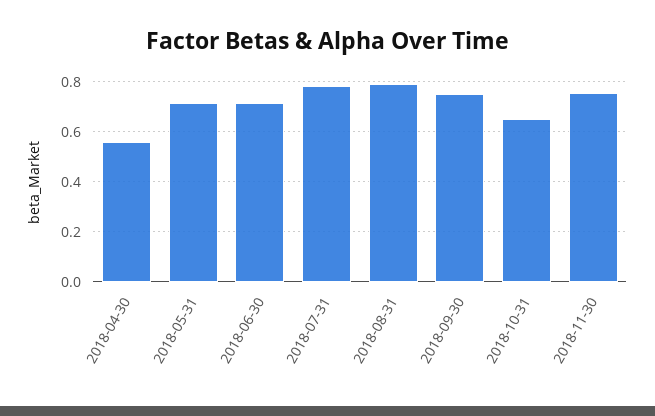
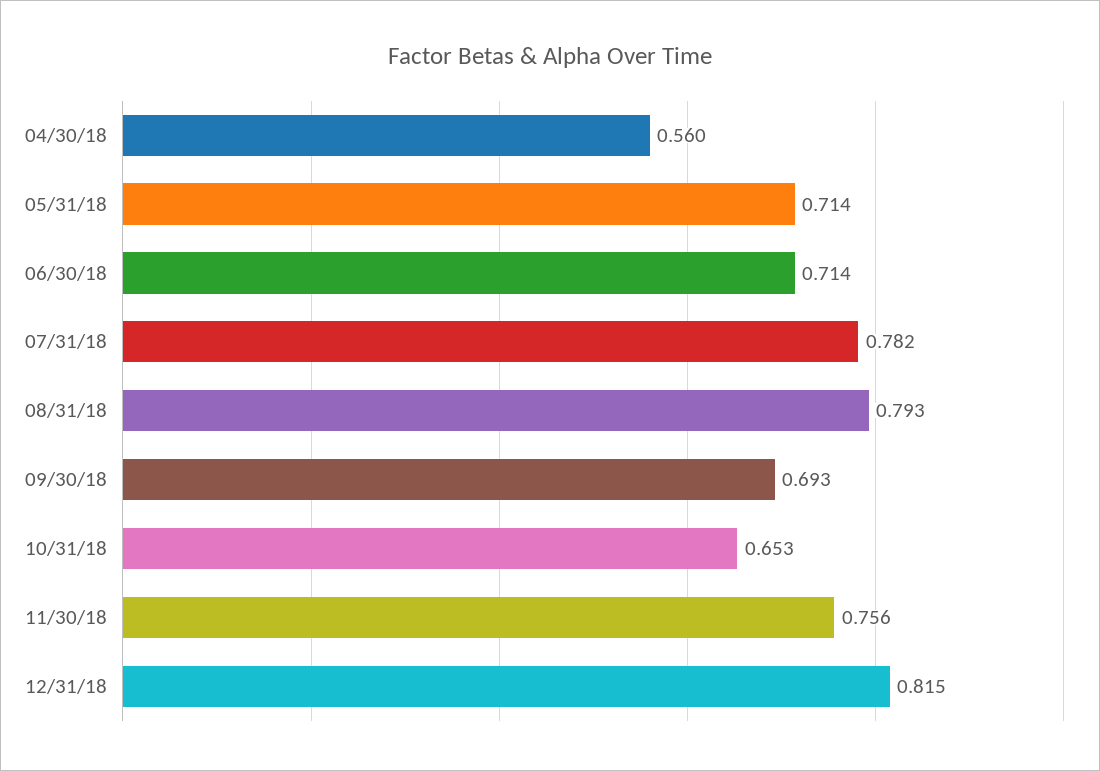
2018-09-30: 0.75 -> 0.693
12/31/18: none -> 0.815

